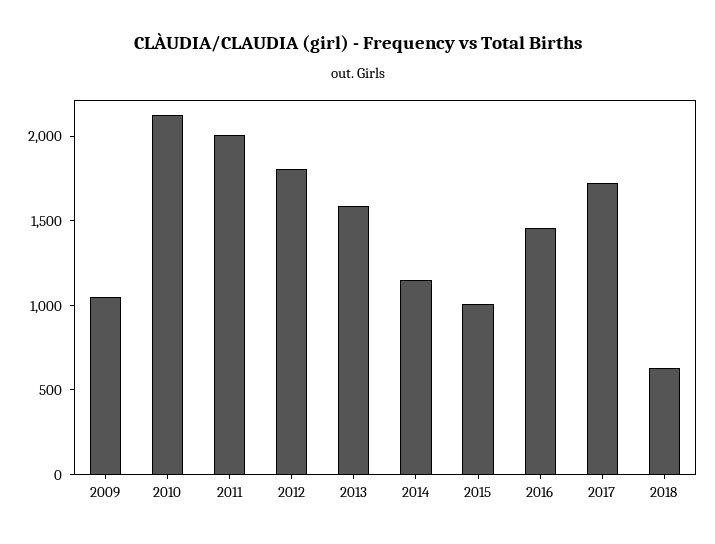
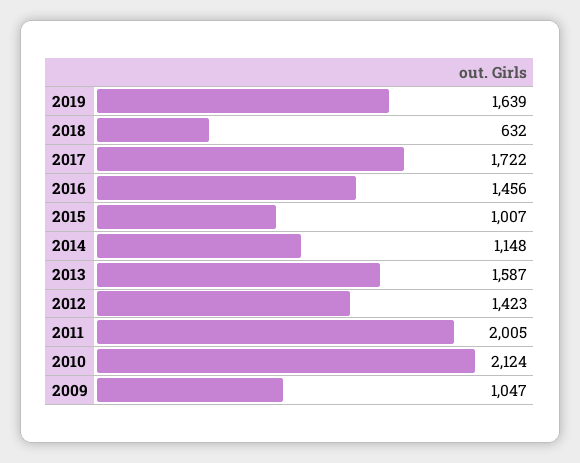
2012: 1800 -> 1423
2019: none -> 1639

